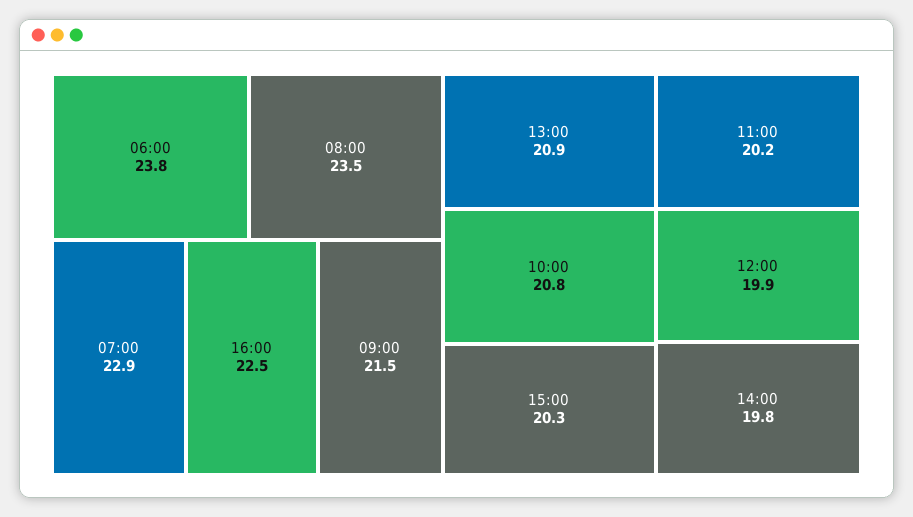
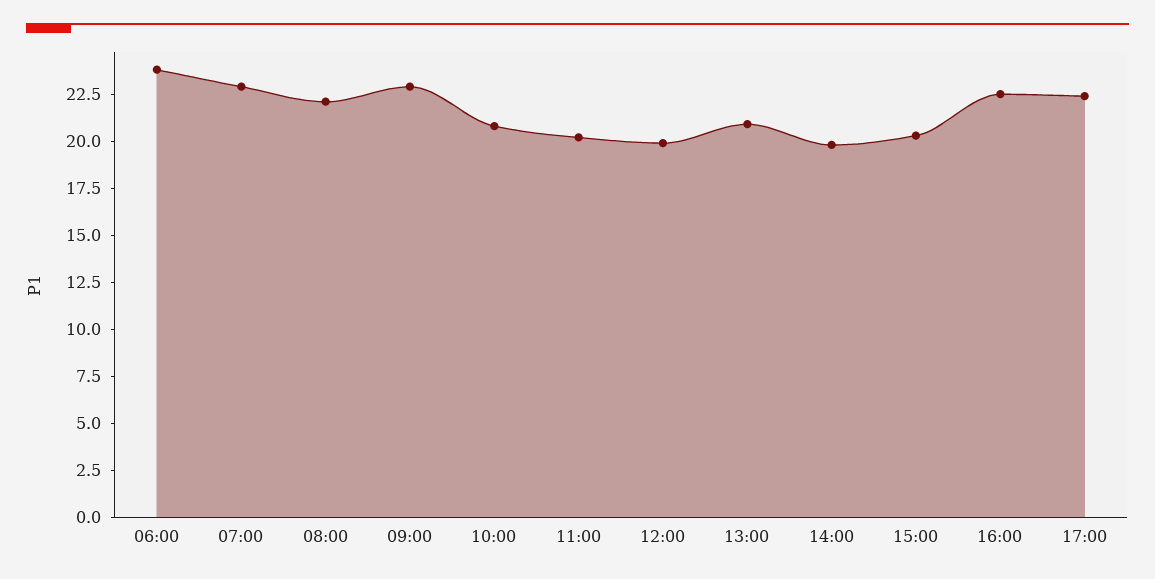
08:00: 23.5 -> 22
09:00: 21.5 -> 23
17:00: none -> 22.5

